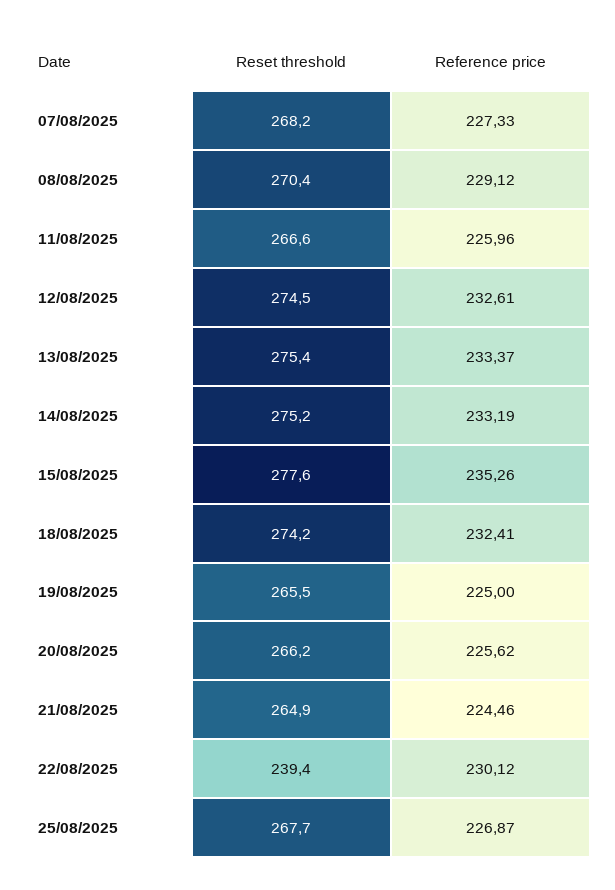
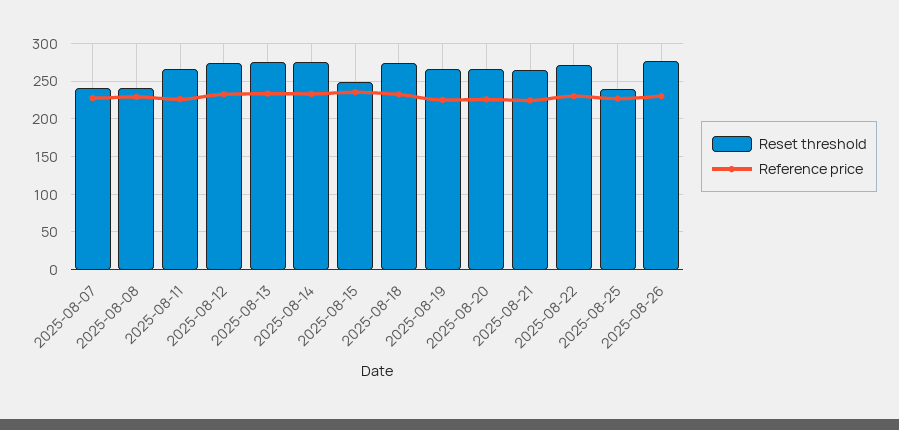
Reset threshold, 07/08/2025: 268.2 -> 240
Reset threshold, 08/08/2025: 270.4 -> 240
Reset threshold, 15/08/2025: 277.6 -> 250
Reset threshold, 22/08/2025: 239.4 -> 270
Reset threshold, 25/08/2025: 267.7 -> 240
Reset threshold, 2025-08-26: none -> 280
Reference price, 2025-08-26: none -> 230

